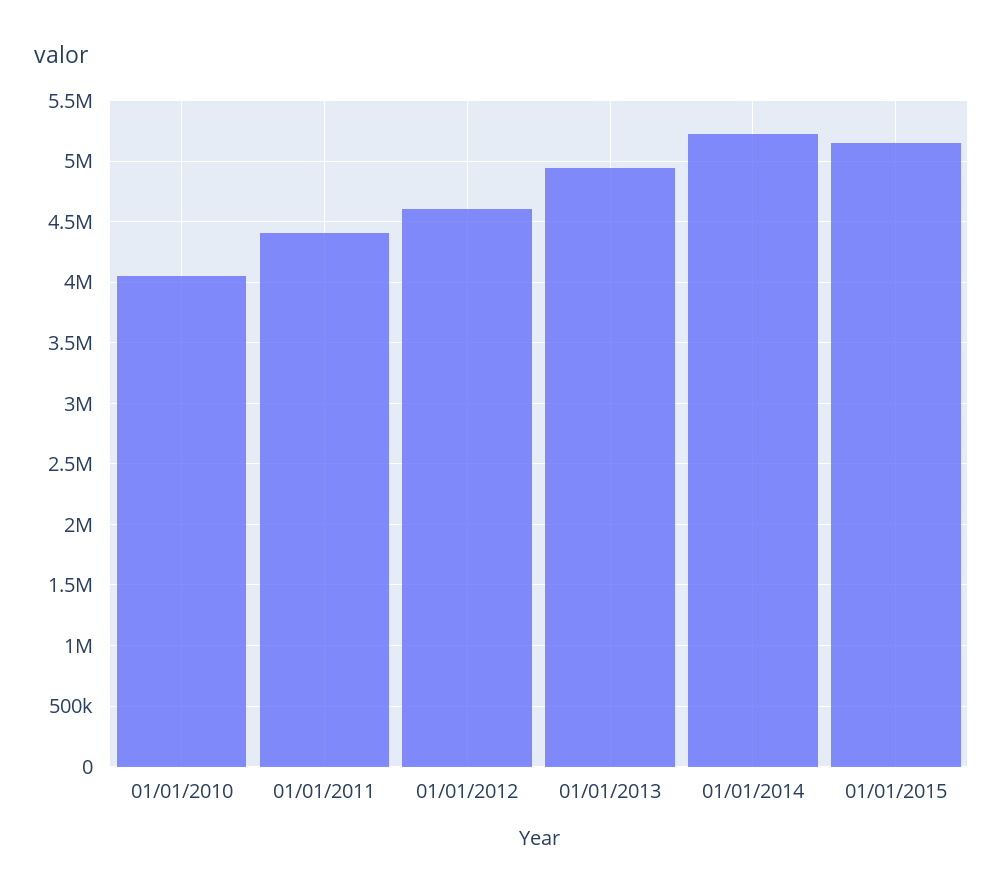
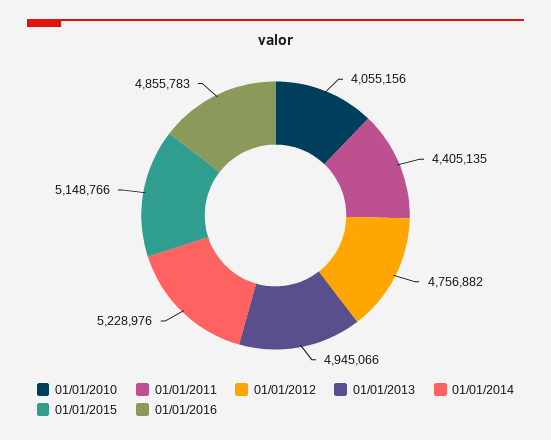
01/01/2012: 4600000 -> 4756882
01/01/2016: none -> 4855783

